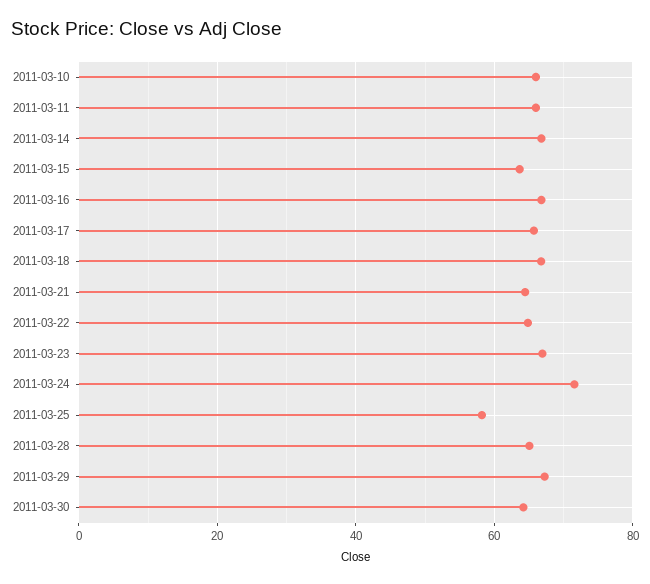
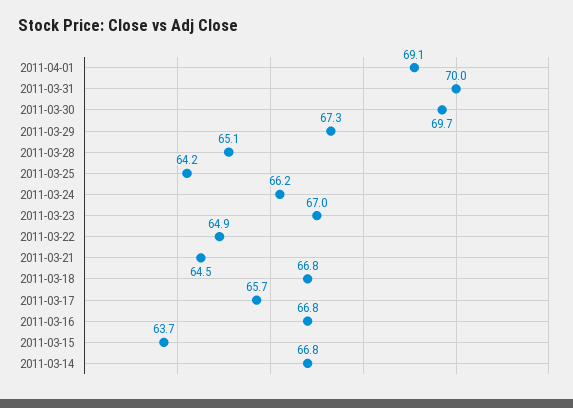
2011-03-10: 66 -> none
2011-03-11: 66 -> none
2011-03-24: 72 -> 66.2
2011-03-25: 58 -> 64.2
2011-03-30: 64 -> 69.7
2011-04-01: none -> 69.1
2011-03-31: none -> 70

